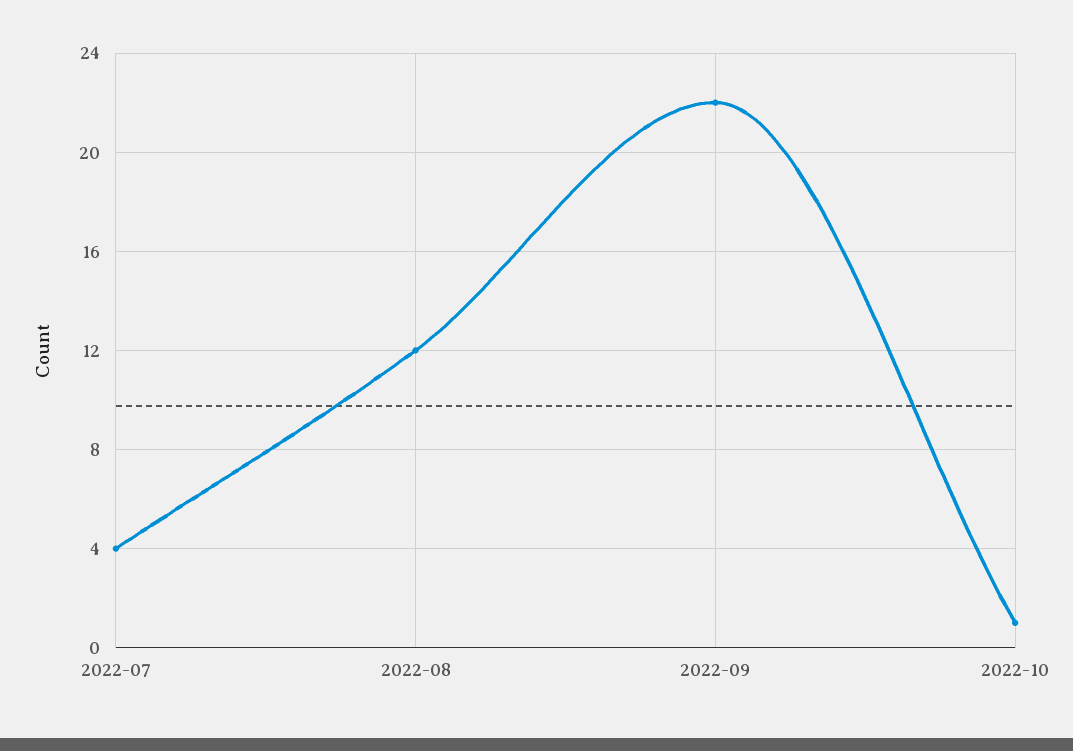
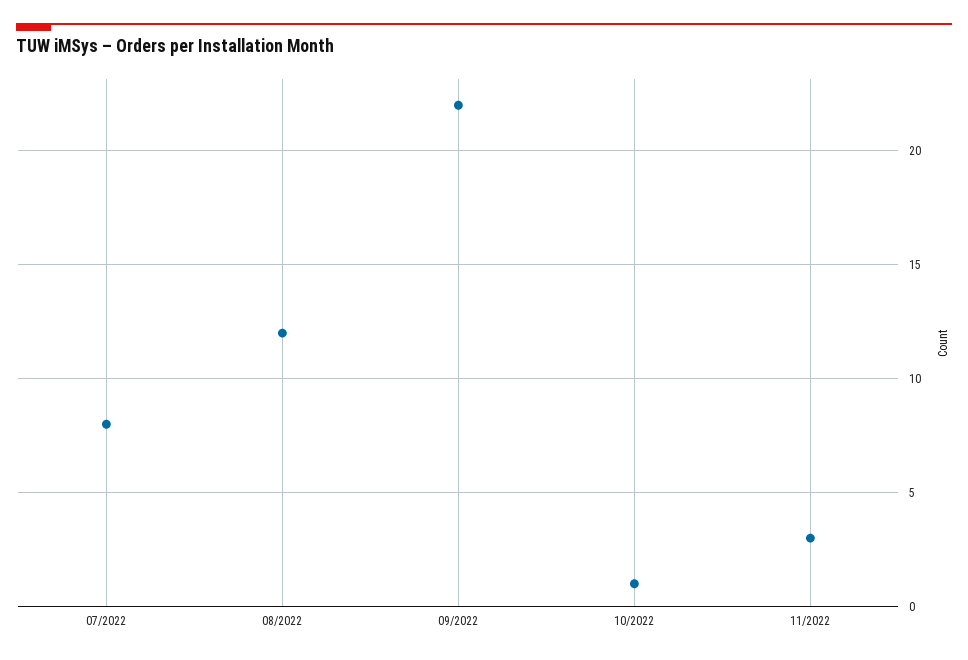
2022-07: 4 -> 8
11/2022: none -> 3

